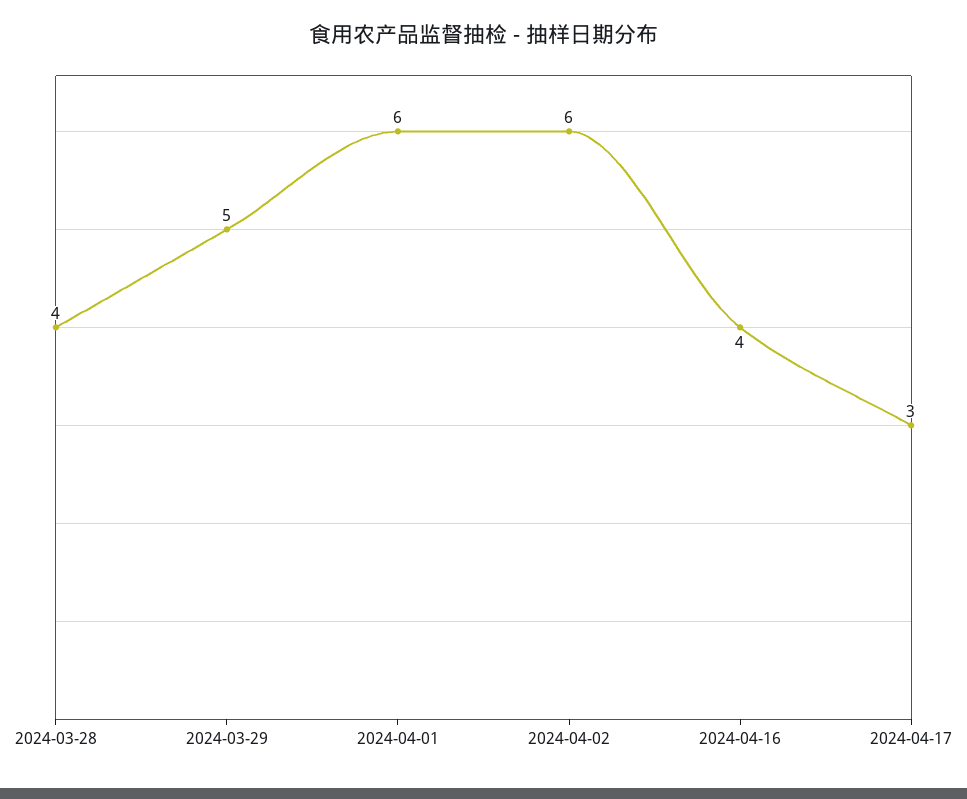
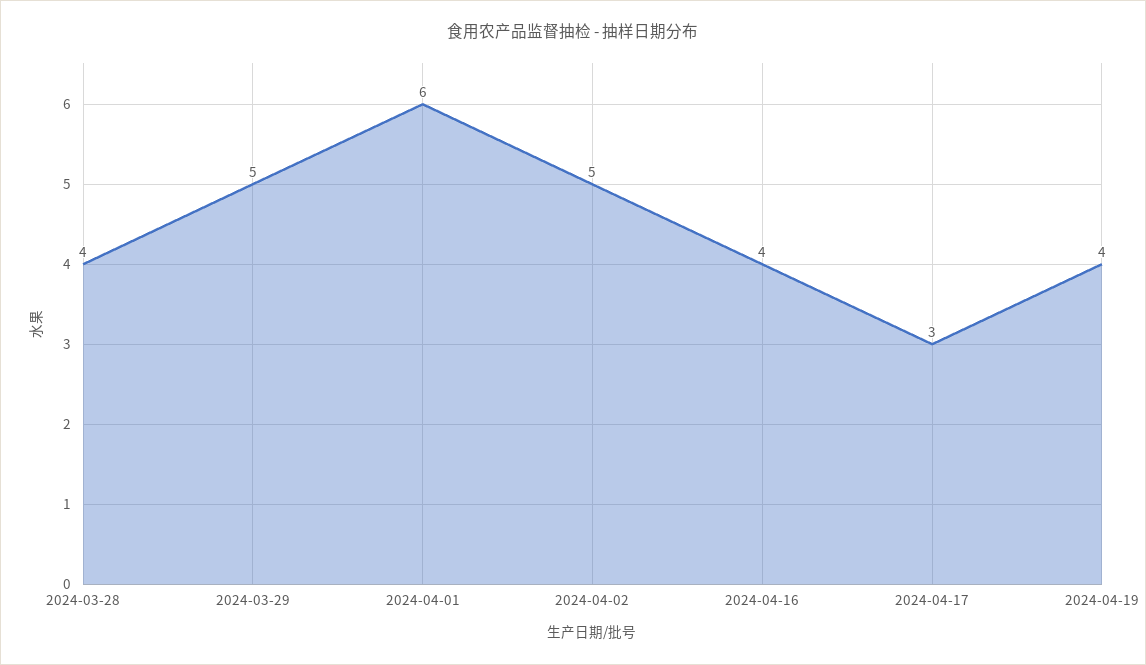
2024-04-02: 6 -> 5
2024-04-19: none -> 4

